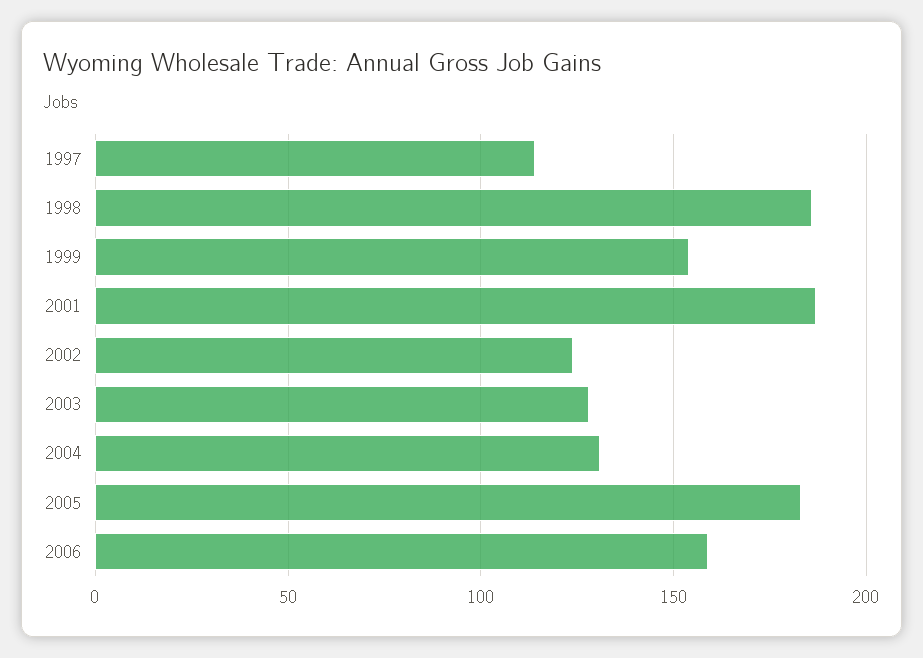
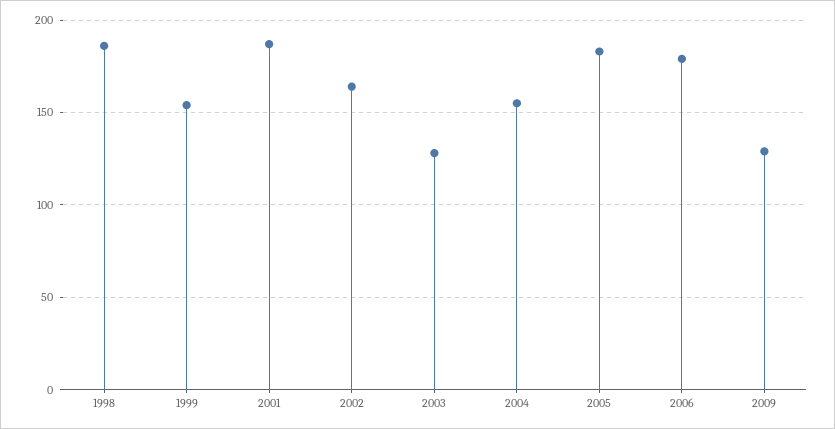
1997: 115 -> none
2002: 125 -> 165
2004: 130 -> 155
2006: 160 -> 180
2009: none -> 130

